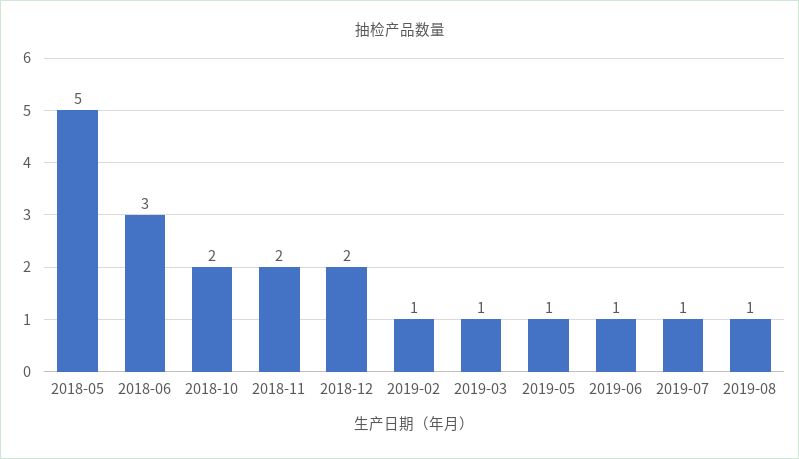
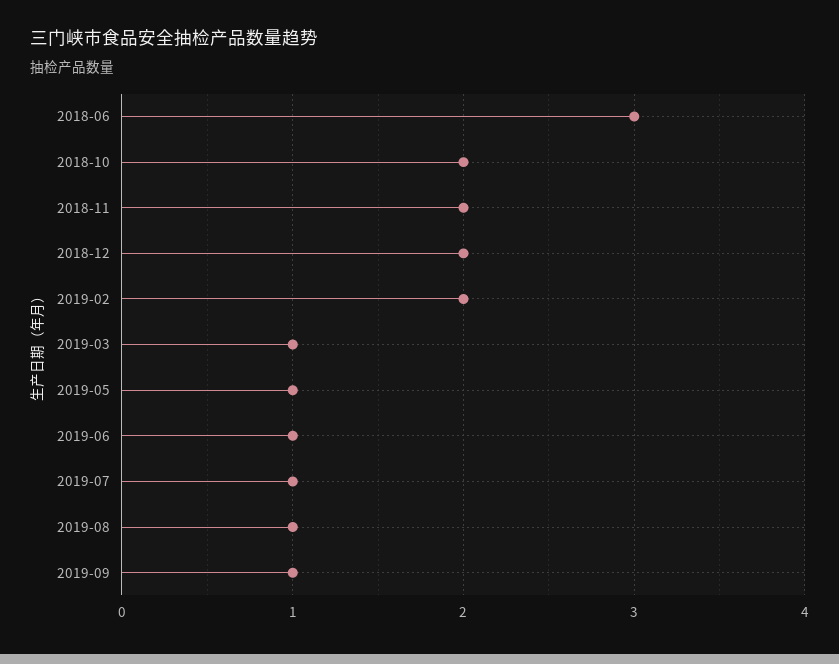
2018-05: 5 -> none
2019-02: 1 -> 2
2019-09: none -> 1

